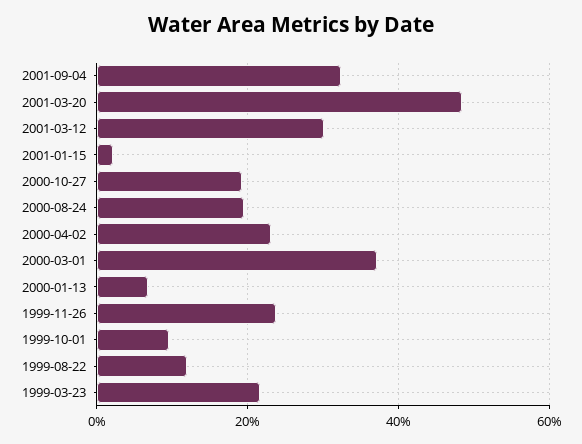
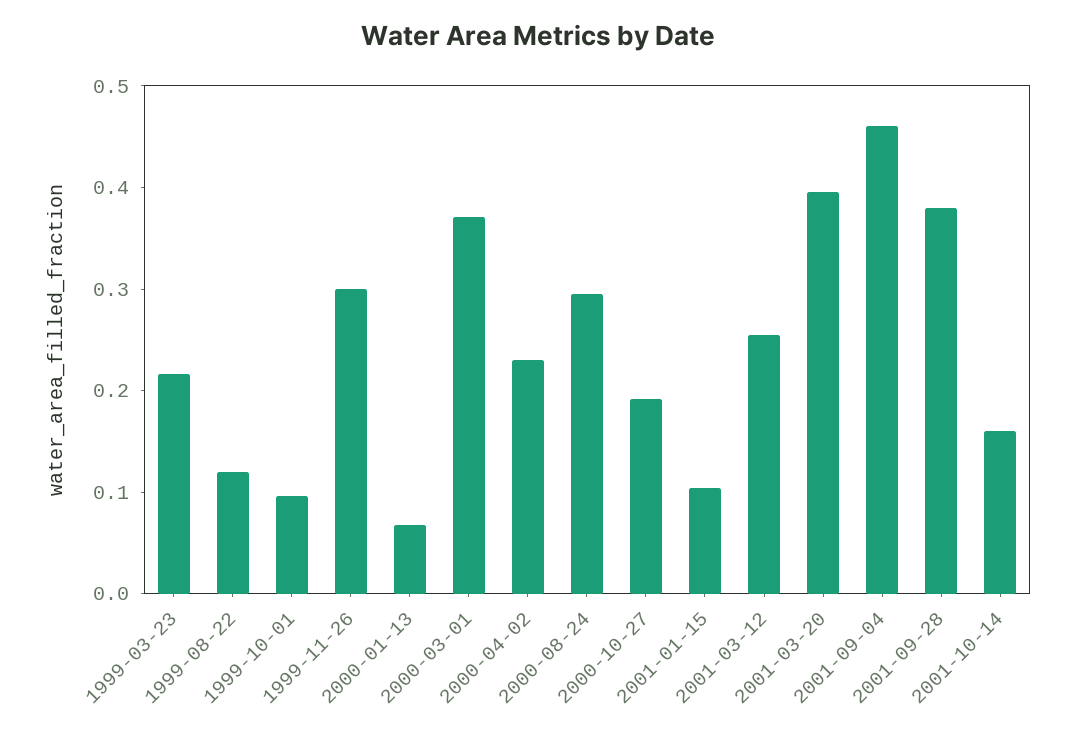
2001-09-04: 0.32 -> 0.46
2001-03-20: 0.48 -> 0.4
2001-03-12: 0.3 -> 0.26
2001-01-15: 0.02 -> 0.1
2000-08-24: 0.2 -> 0.3
1999-11-26: 0.24 -> 0.3
2001-09-28: none -> 0.38
2001-10-14: none -> 0.16

